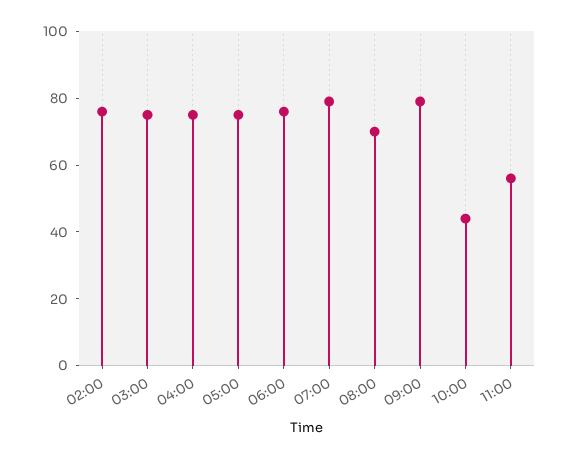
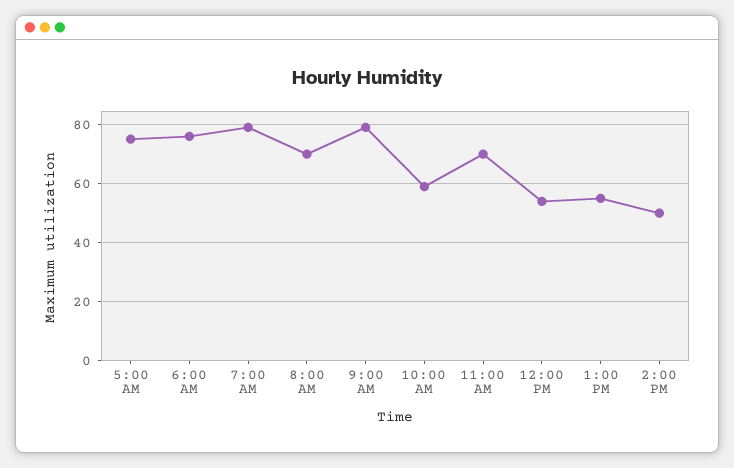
02:00: 75 -> none
03:00: 75 -> none
04:00: 75 -> none
10:00: 45 -> 60
11:00: 55 -> 70
12:00 PM: none -> 55
1:00 PM: none -> 55
2:00 PM: none -> 50

